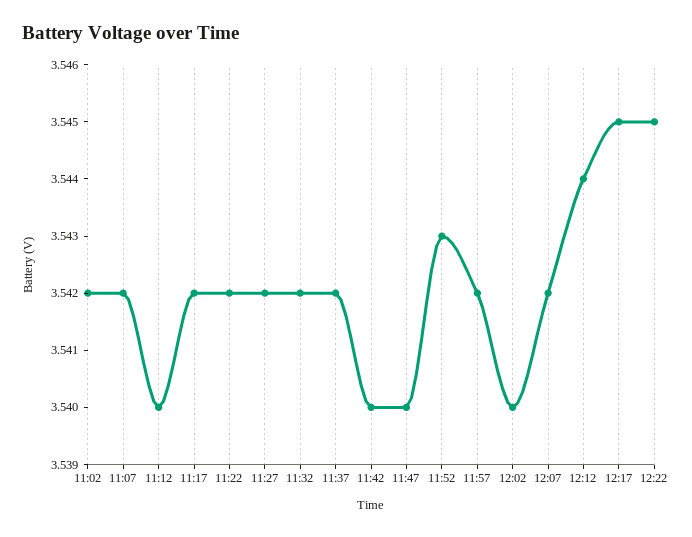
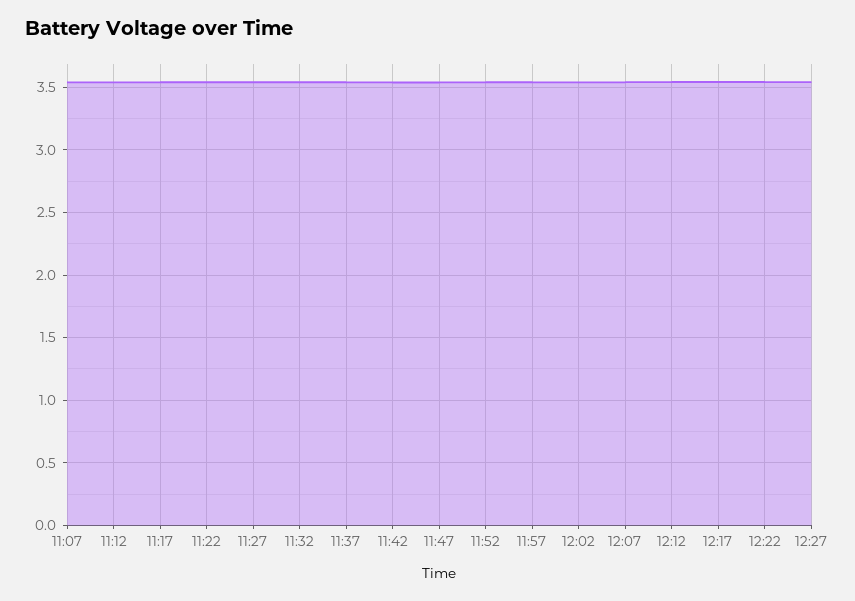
11:02: 3.542 -> none
12:27: none -> 3.55

